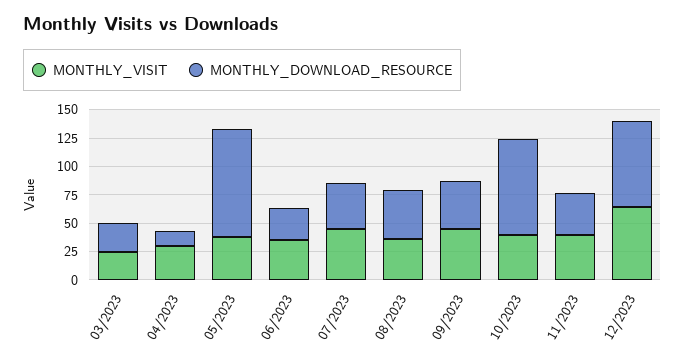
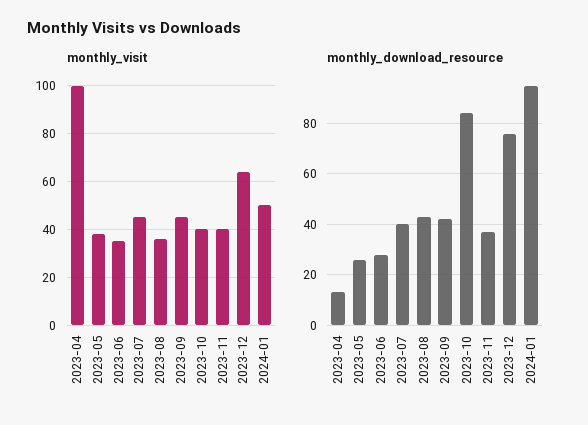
MONTHLY_VISIT, 03/2023: 25 -> none
MONTHLY_DOWNLOAD_RESOURCE, 03/2023: 25 -> none
MONTHLY_VISIT, 04/2023: 25 -> 100
MONTHLY_DOWNLOAD_RESOURCE, 05/2023: 100 -> 25
MONTHLY_VISIT, 2024-01: none -> 50
MONTHLY_DOWNLOAD_RESOURCE, 2024-01: none -> 95

